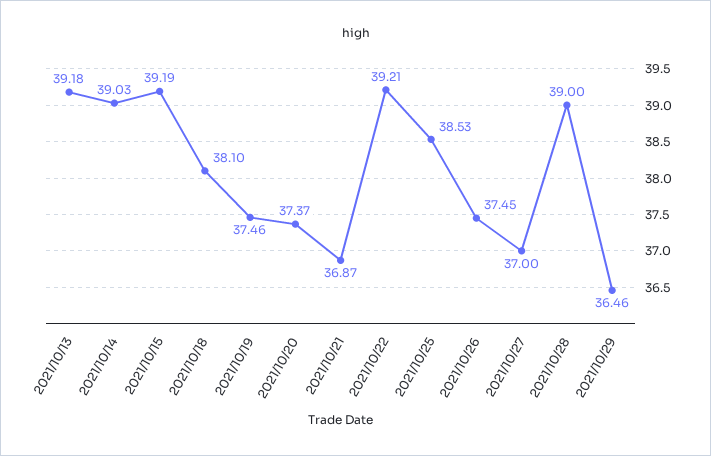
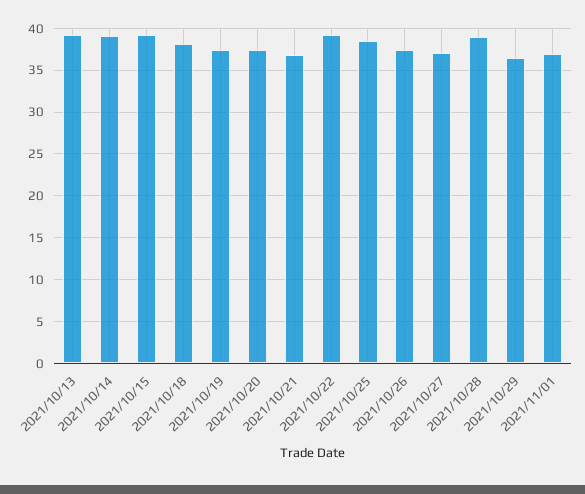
2021/11/01: none -> 37

